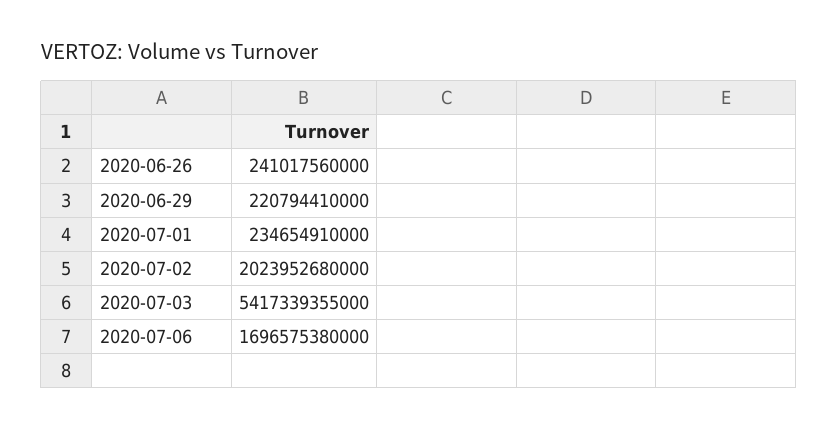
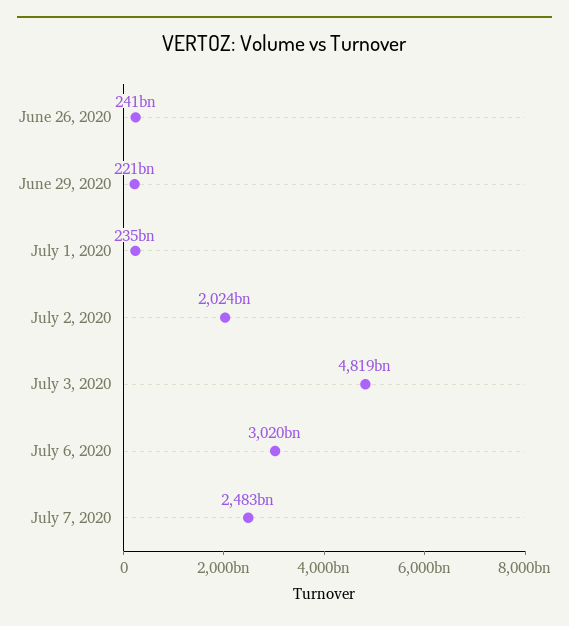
2020-07-03: 5417339355000 -> 4819000000000
2020-07-06: 1696575380000 -> 3020000000000
July 7, 2020: none -> 2483000000000

